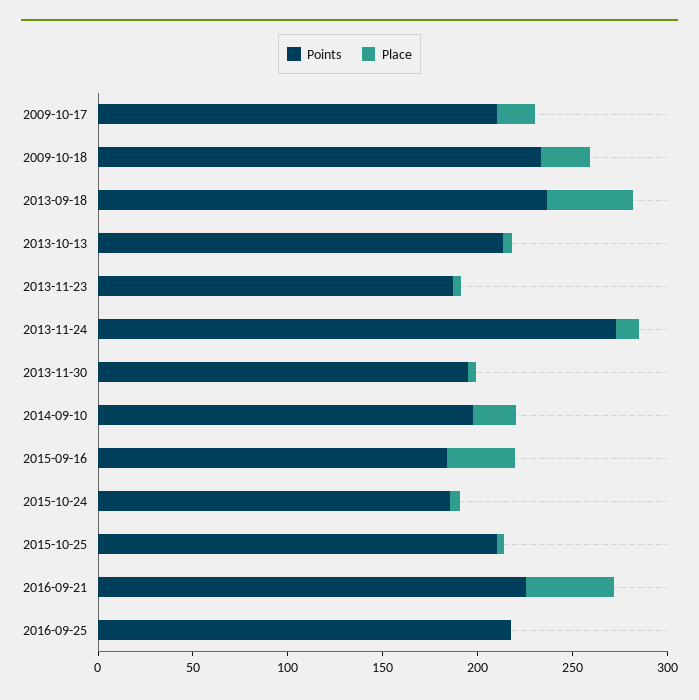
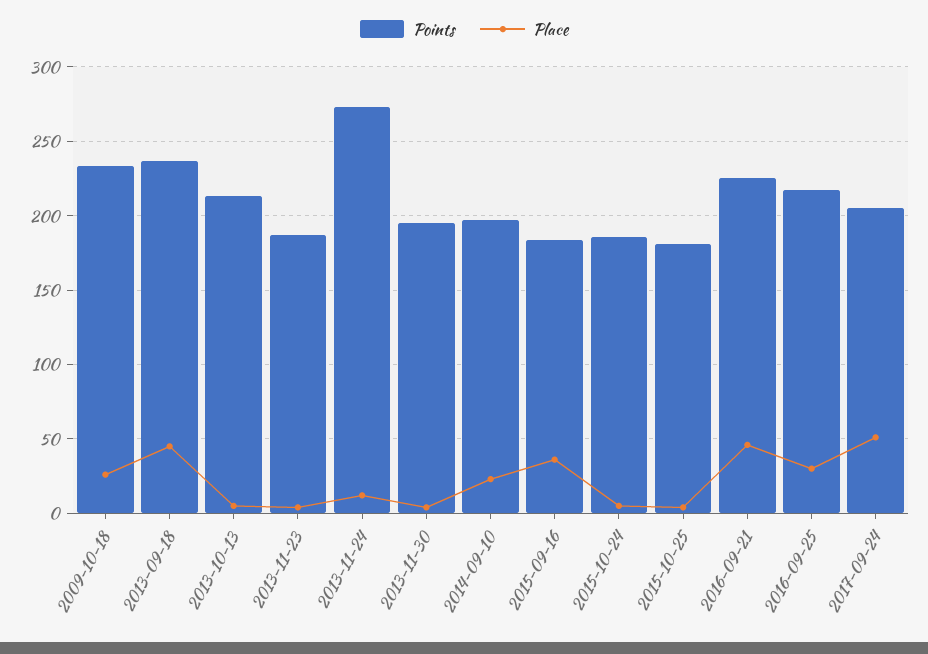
Points, 2009-10-17: 210 -> none
Place, 2009-10-17: 20 -> none
Points, 2015-10-25: 210 -> 180
Place, 2016-09-25: 0 -> 30
Points, 2017-09-24: none -> 205
Place, 2017-09-24: none -> 50

